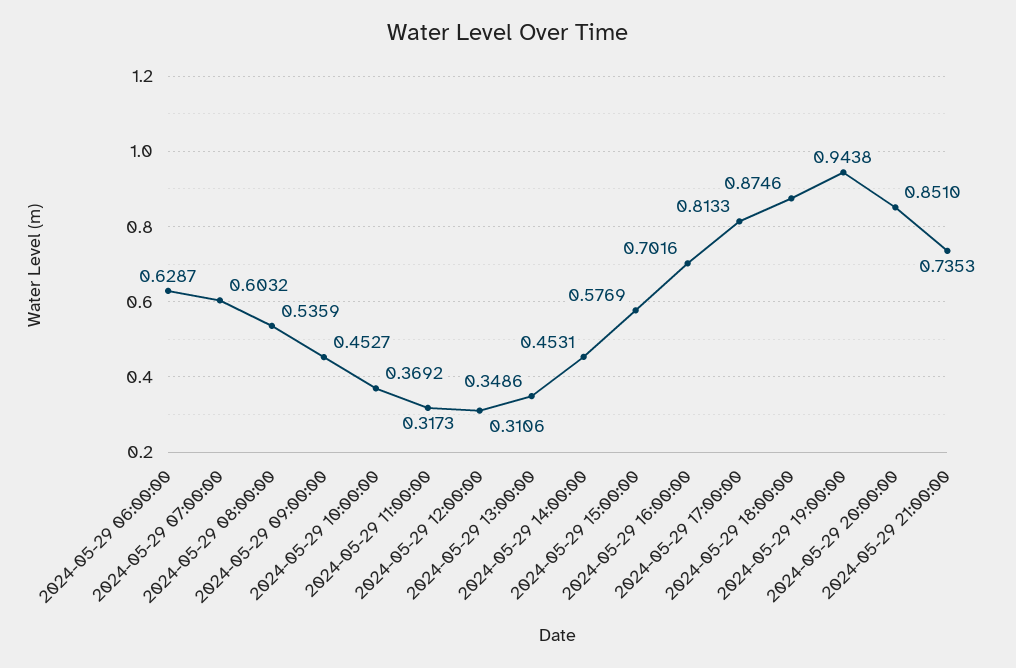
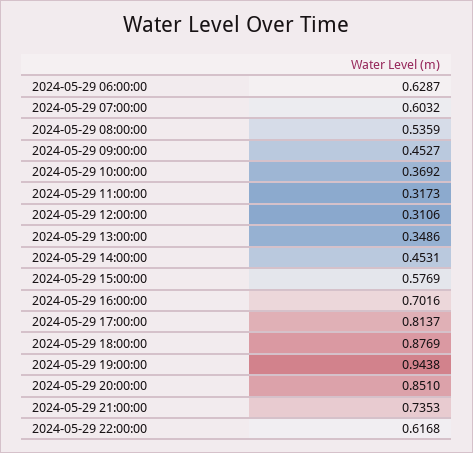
2024-05-29 17:00:00: 0.8133 -> 0.8137
2024-05-29 18:00:00: 0.8746 -> 0.8769
2024-05-29 22:00:00: none -> 0.6168

